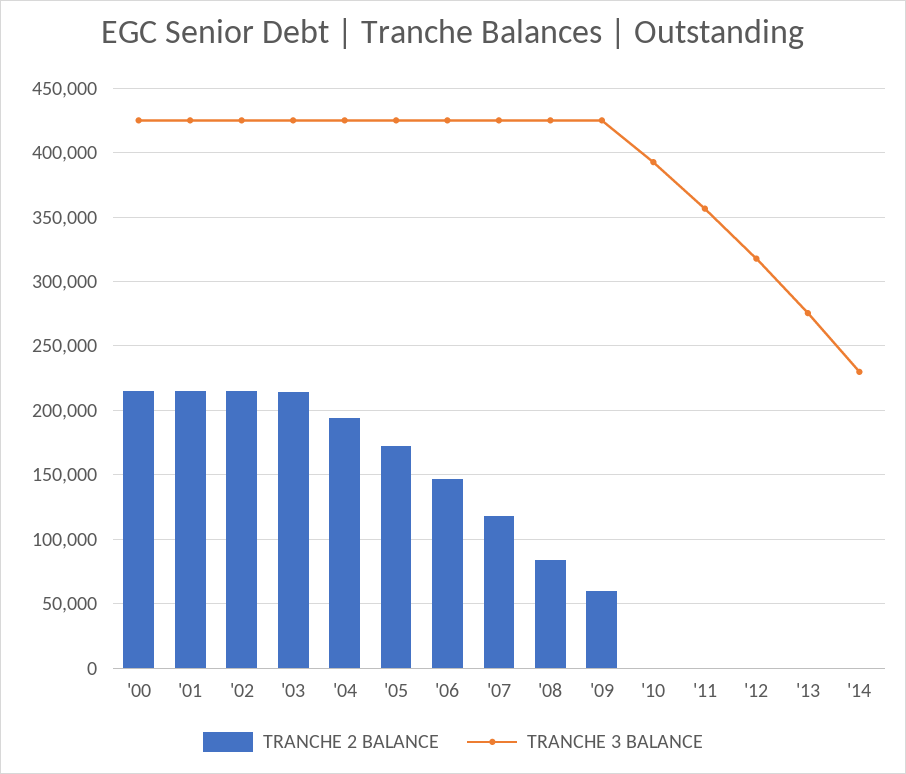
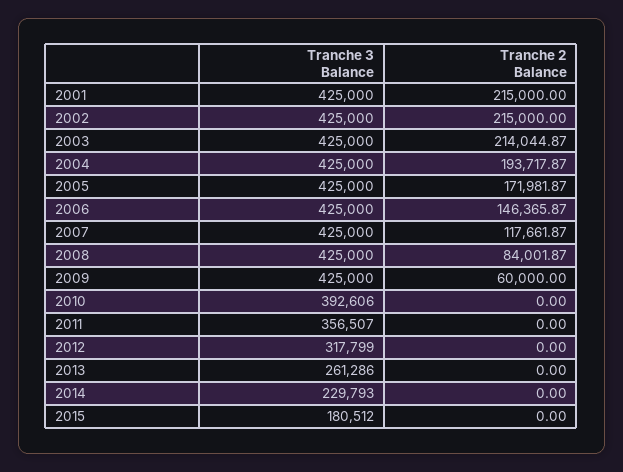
TRANCHE 2 BALANCE, '00: 215000 -> none
TRANCHE 3 BALANCE, '00: 425000 -> none
TRANCHE 3 BALANCE, '13: 275000 -> 261286
TRANCHE 3 BALANCE, 2015: none -> 180512
TRANCHE 2 BALANCE, 2015: none -> 0

